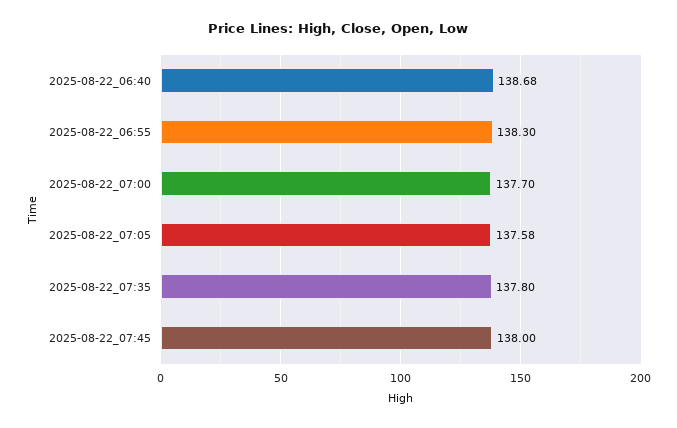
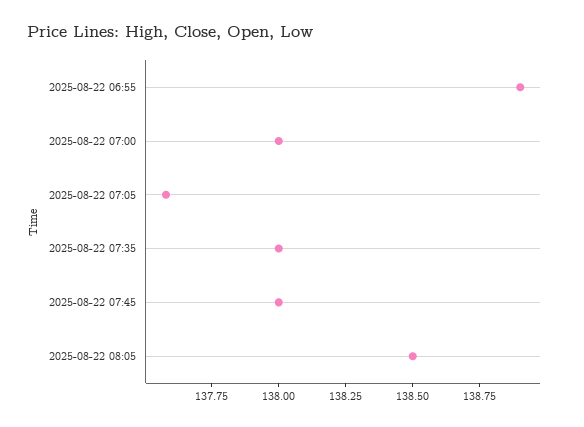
2025-08-22_06:40: 138.68 -> none
2025-08-22_06:55: 138.3 -> 138.9
2025-08-22_07:00: 137.7 -> 138
2025-08-22_07:35: 137.8 -> 138
2025-08-22 08:05: none -> 138.5

